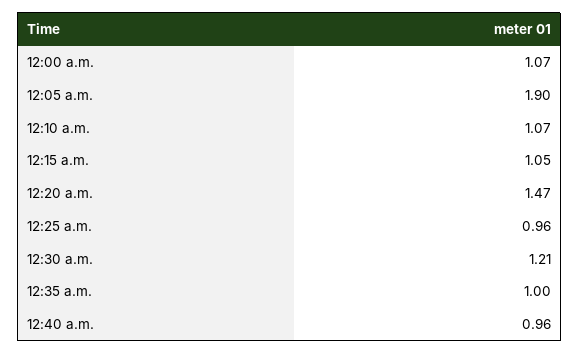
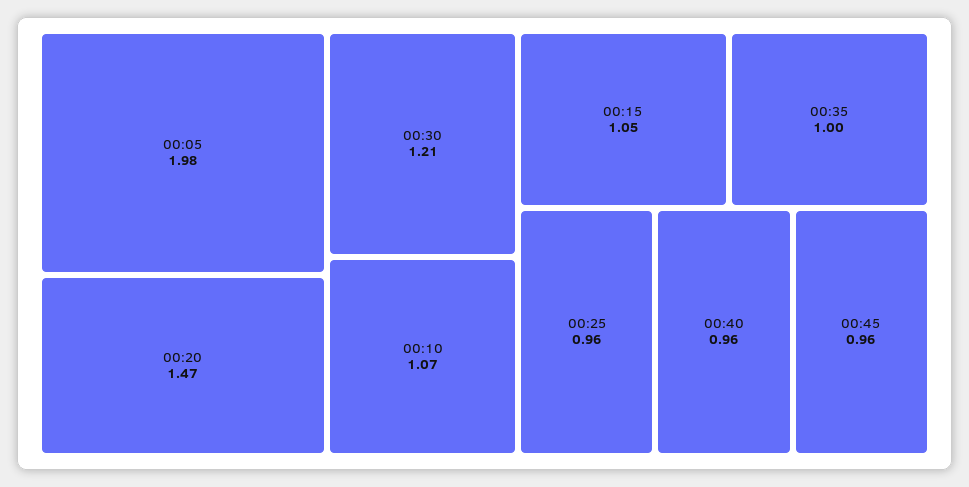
12:00 a.m.: 1.07 -> none
12:05 a.m.: 1.9 -> 1.98
00:45: none -> 0.96

